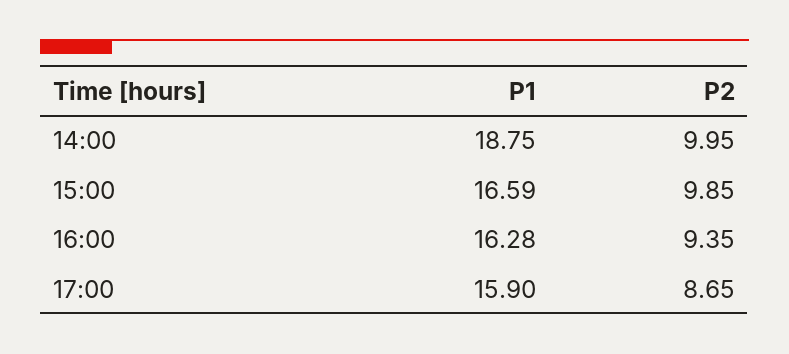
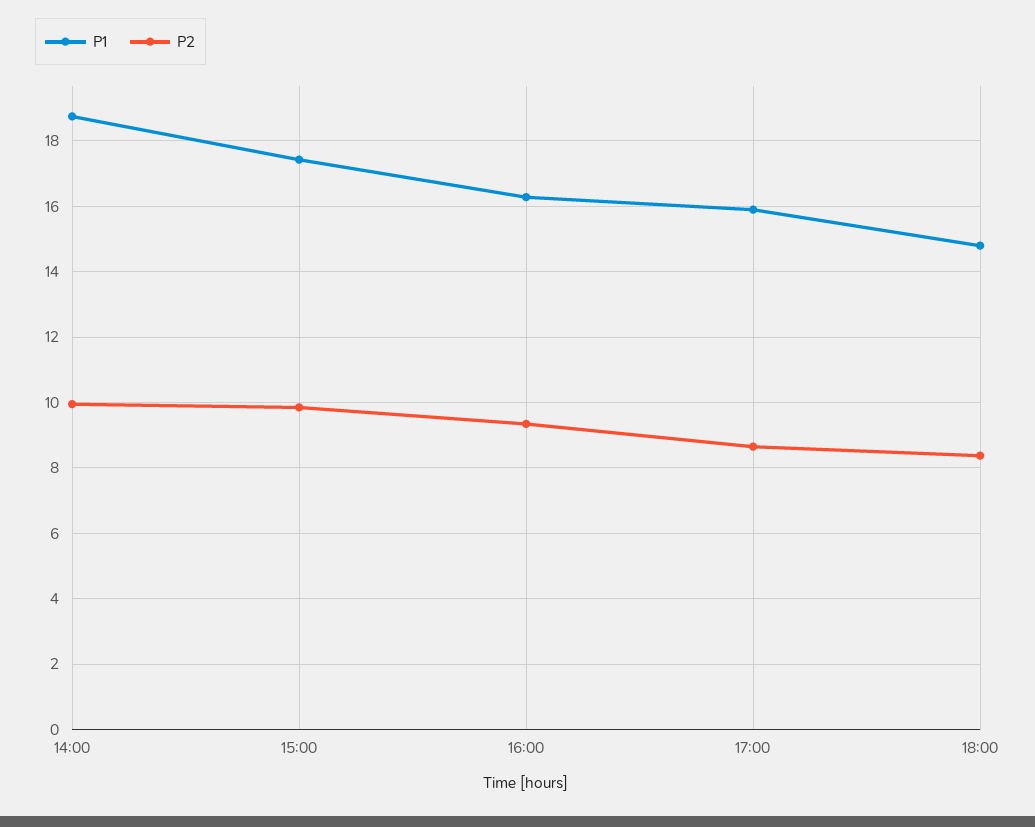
P1, 15:00: 16.59 -> 17.4
P1, 18:00: none -> 14.8
P2, 18:00: none -> 8.4

